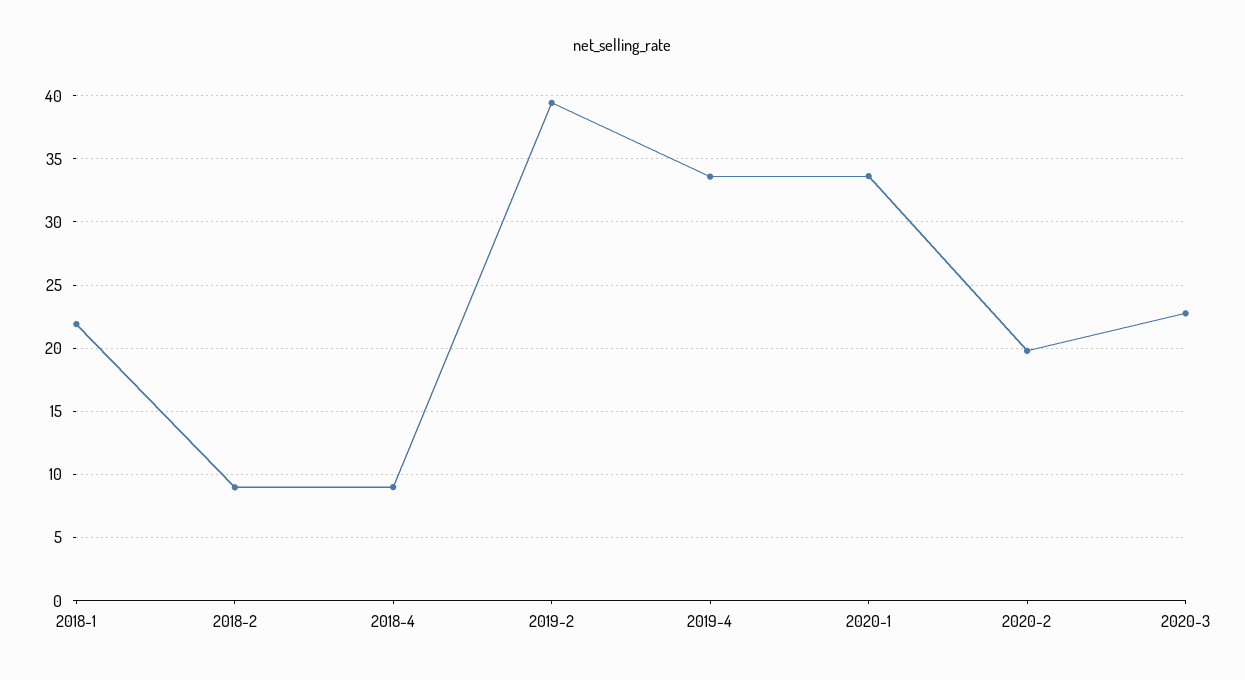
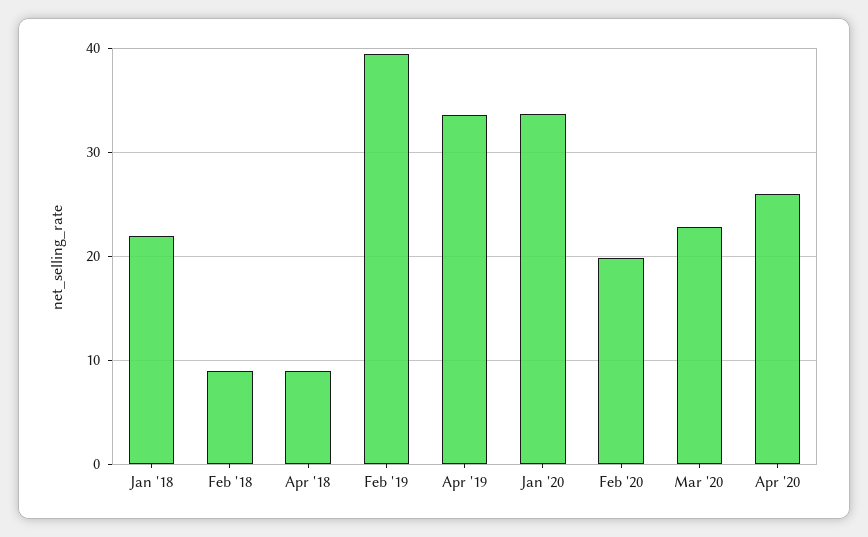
Apr '20: none -> 26

